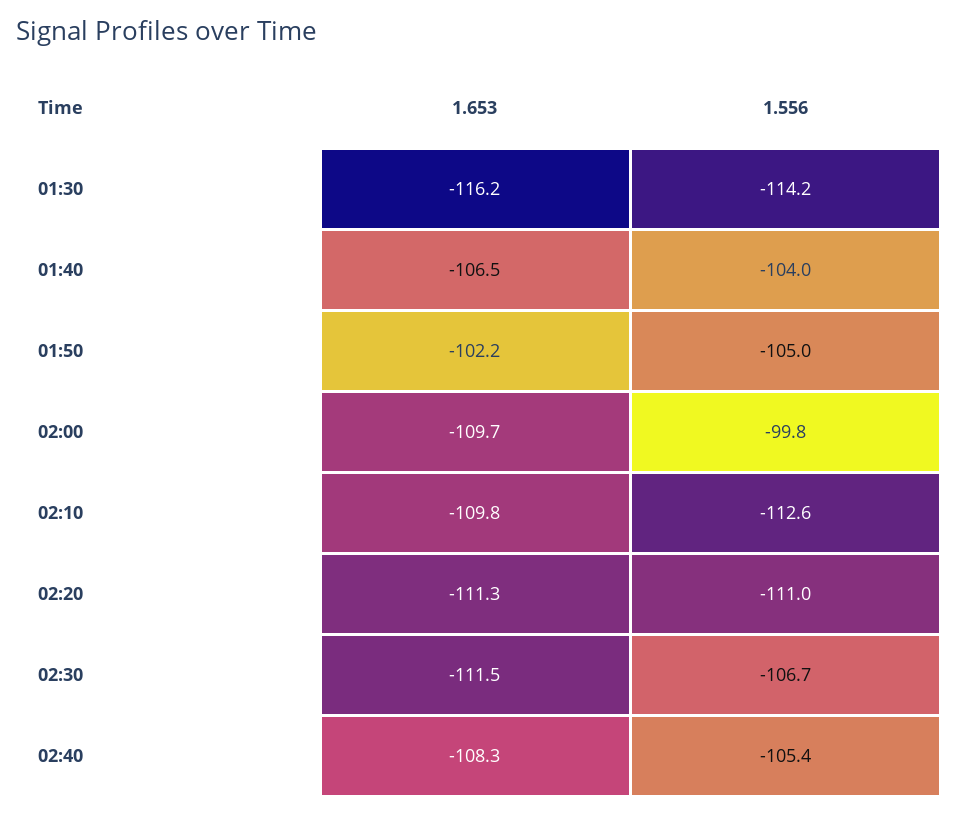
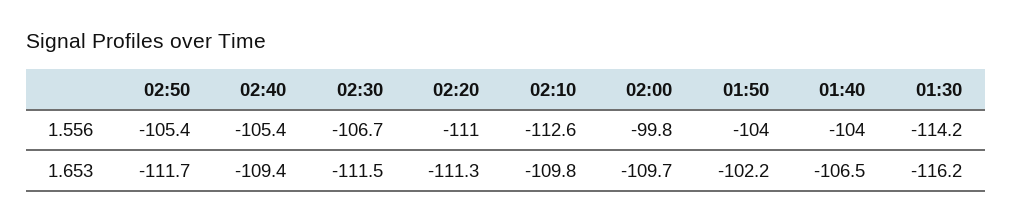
1.556, 01:50: -105 -> -104
1.653, 02:40: -108.3 -> -109.4
1.556, 02:50: none -> -105.4
1.653, 02:50: none -> -111.7

